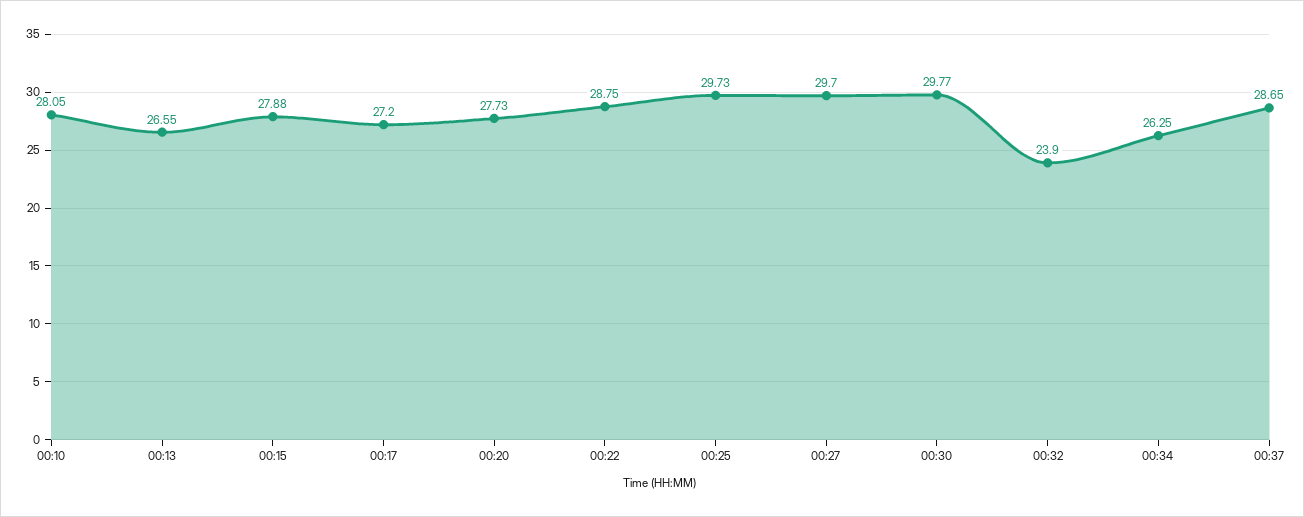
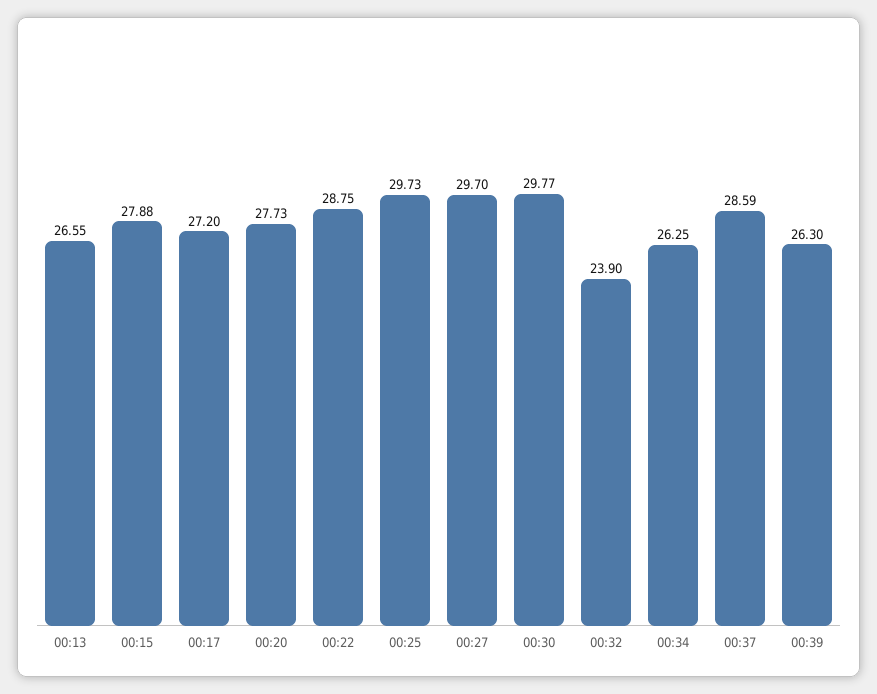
00:10: 28.05 -> none
00:37: 28.65 -> 28.59
00:39: none -> 26.3

